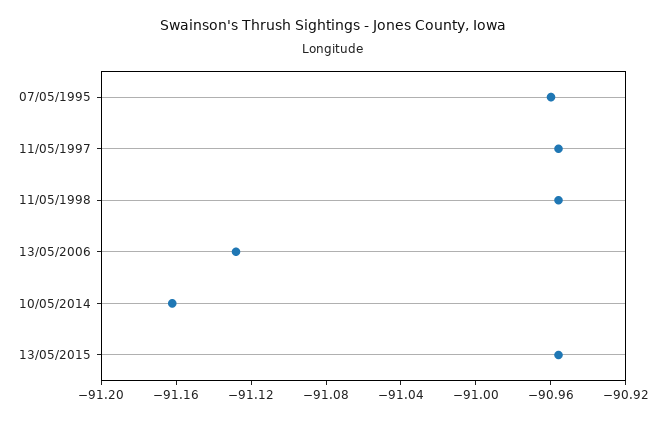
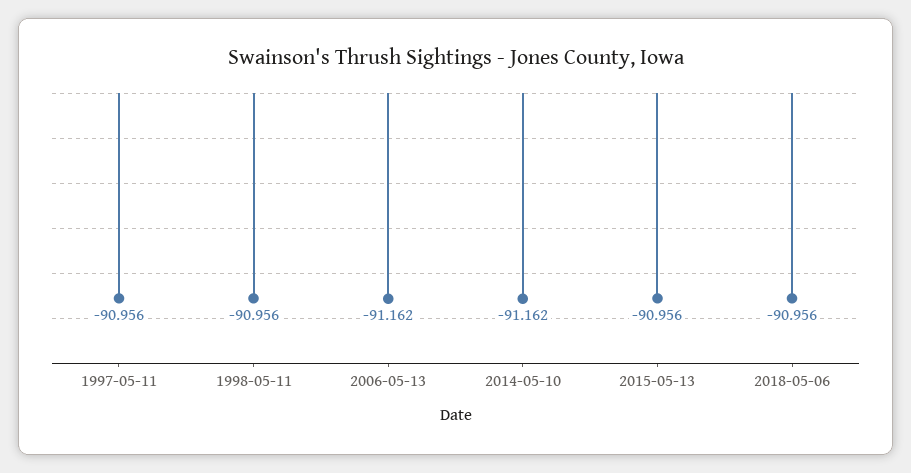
07/05/1995: -90.96 -> none
13/05/2006: -91.13 -> -91.162
2018-05-06: none -> -90.956

